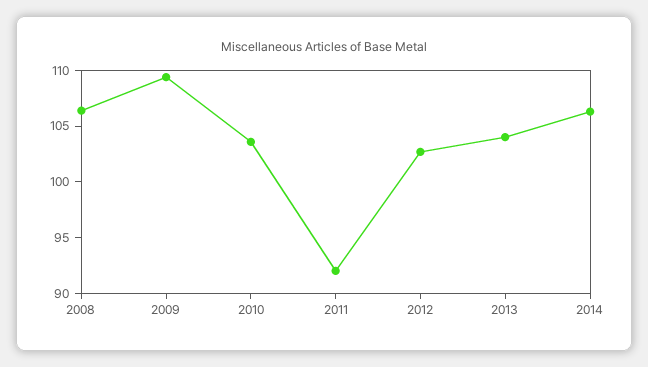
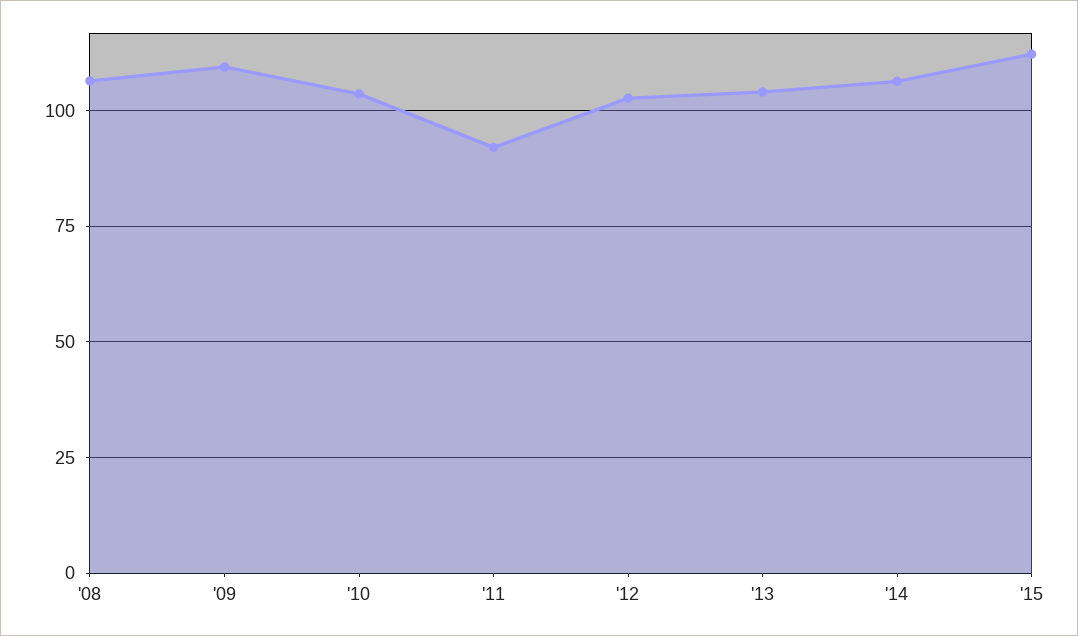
'15: none -> 112.5

